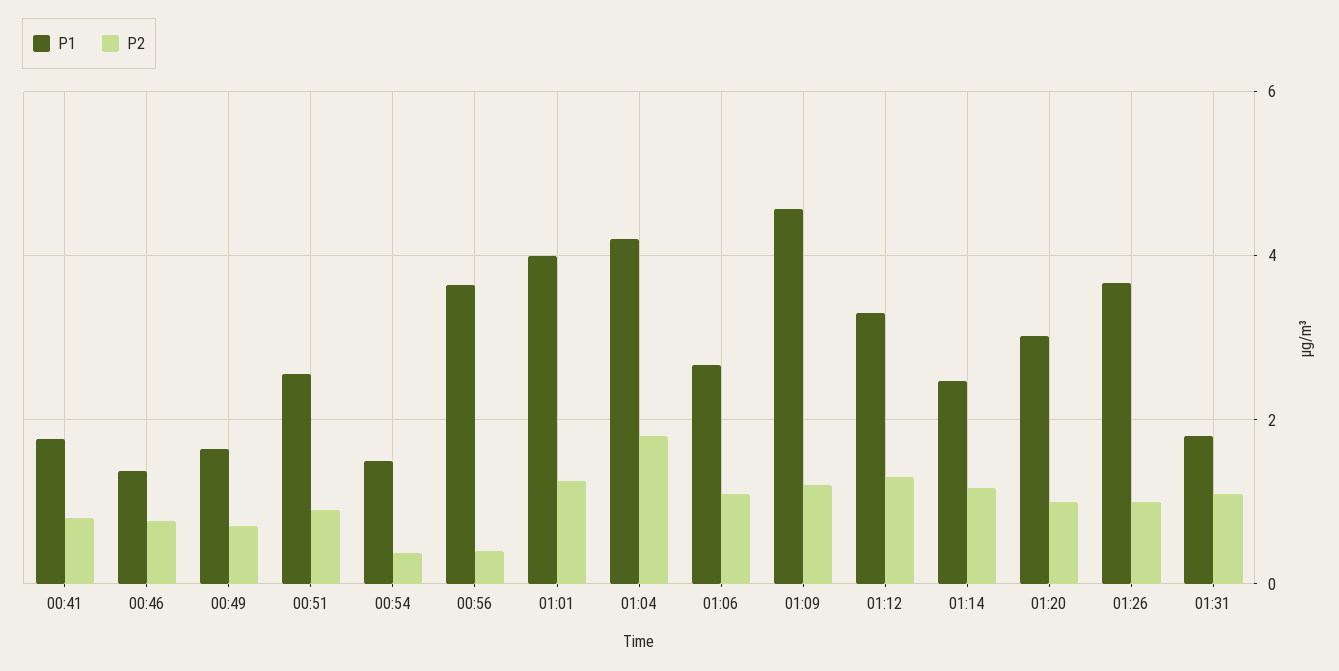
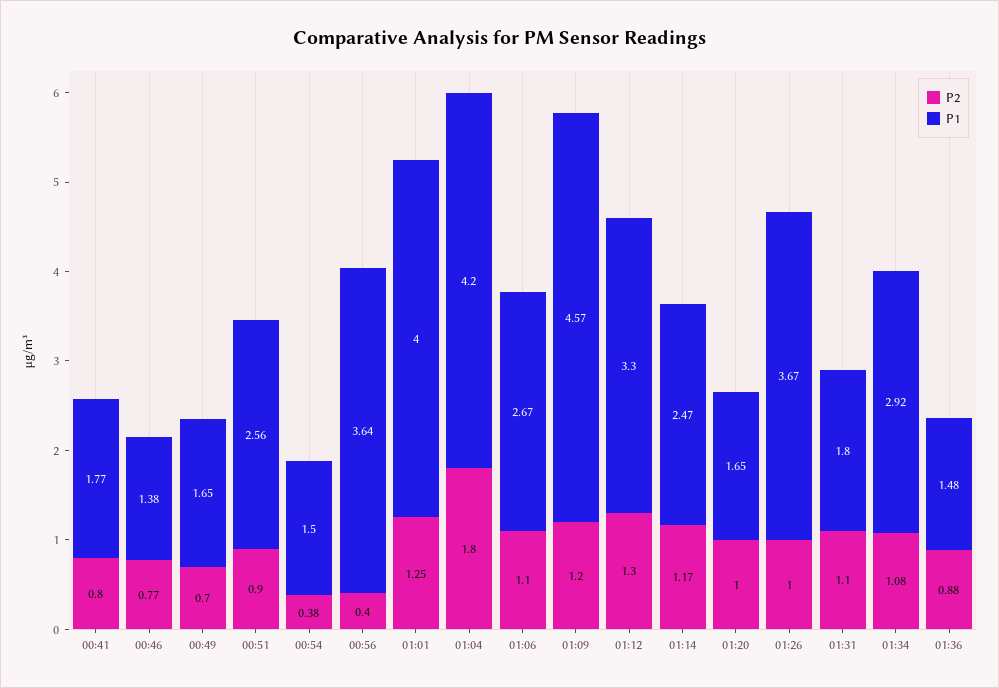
P1, 01:20: 3 -> 1.65
P2, 01:34: none -> 1.08
P1, 01:34: none -> 2.92
P2, 01:36: none -> 0.88
P1, 01:36: none -> 1.48

